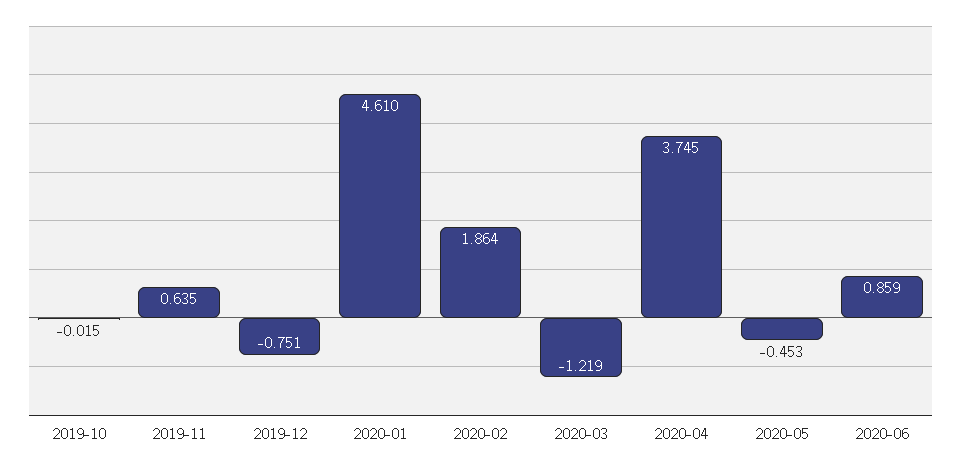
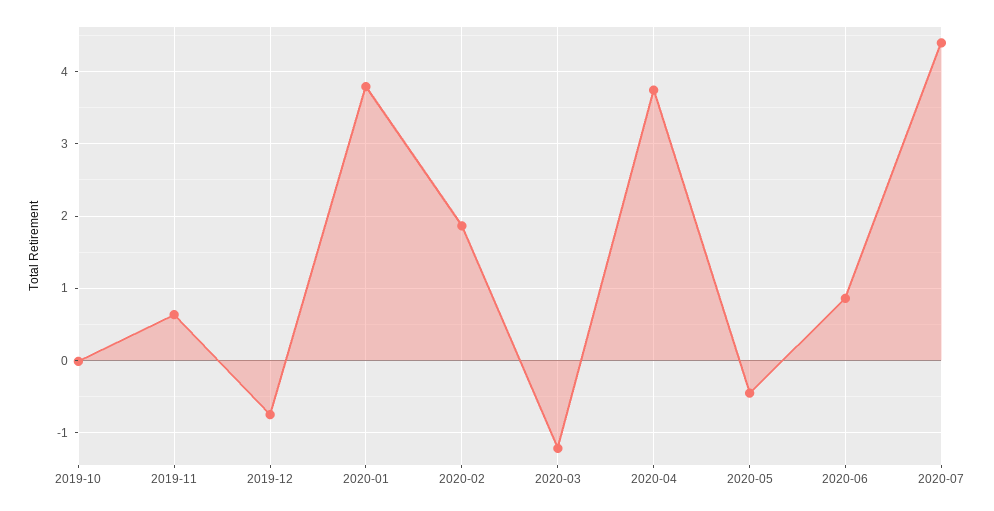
2020-01: 4.61 -> 3.8
2020-07: none -> 4.4

